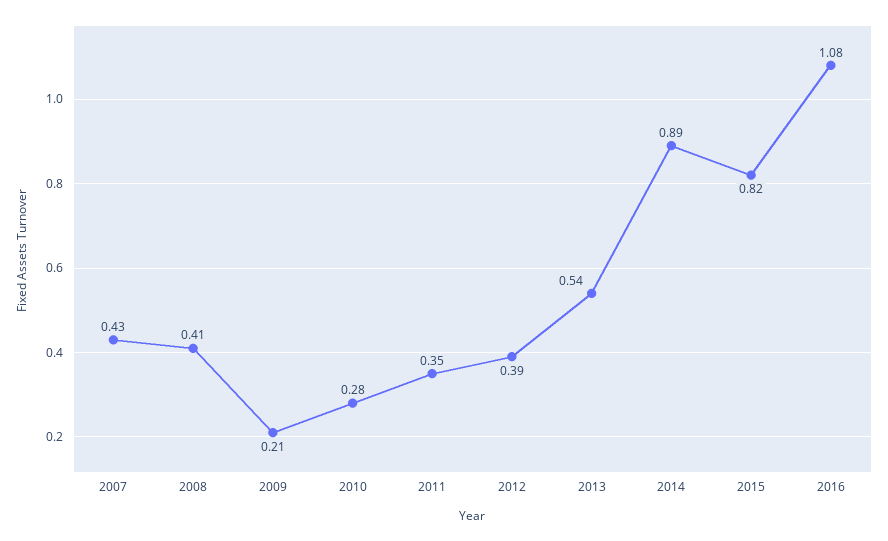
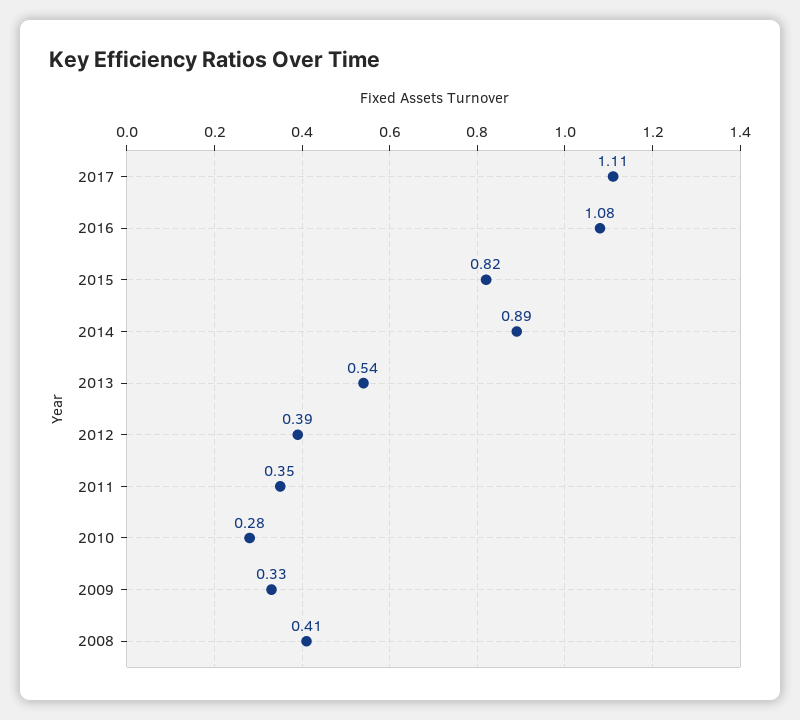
2007: 0.43 -> none
2009: 0.21 -> 0.33
2017: none -> 1.11

